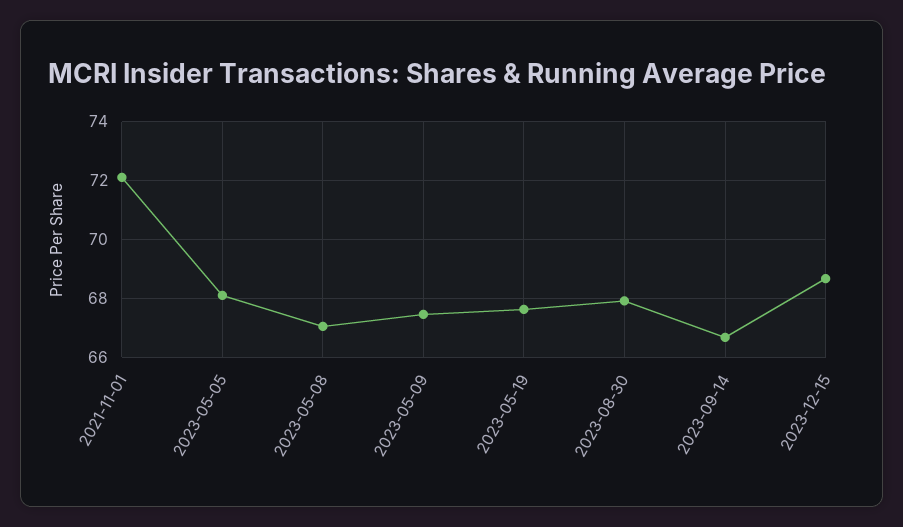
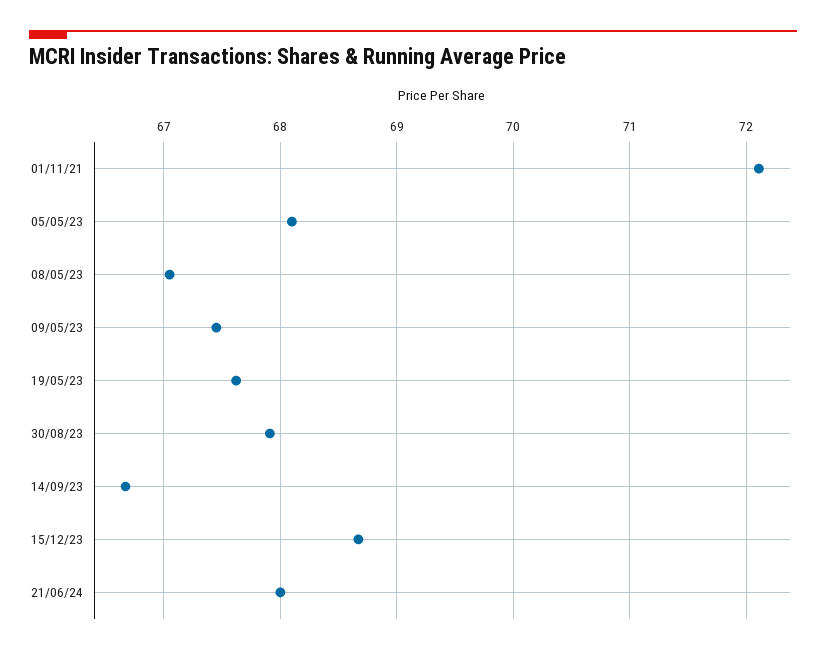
21/06/24: none -> 68

